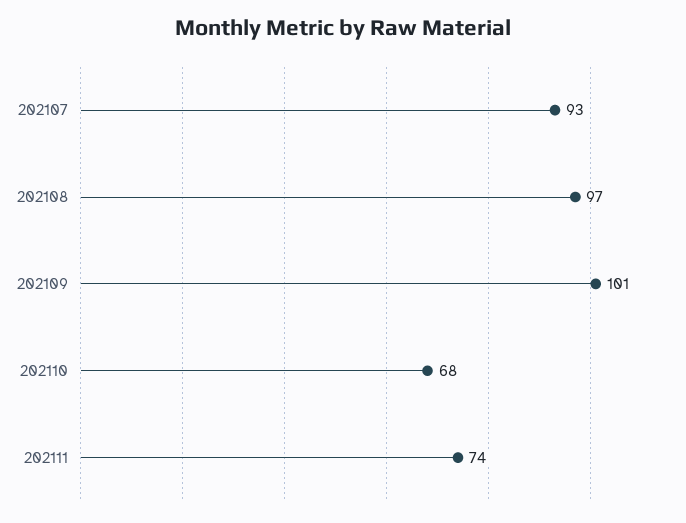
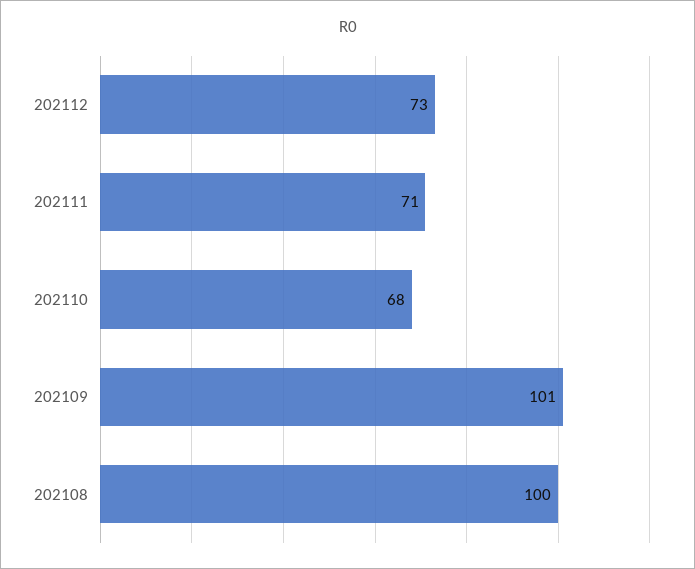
202107: 93 -> none
202108: 97 -> 100
202111: 74 -> 71
202112: none -> 73

